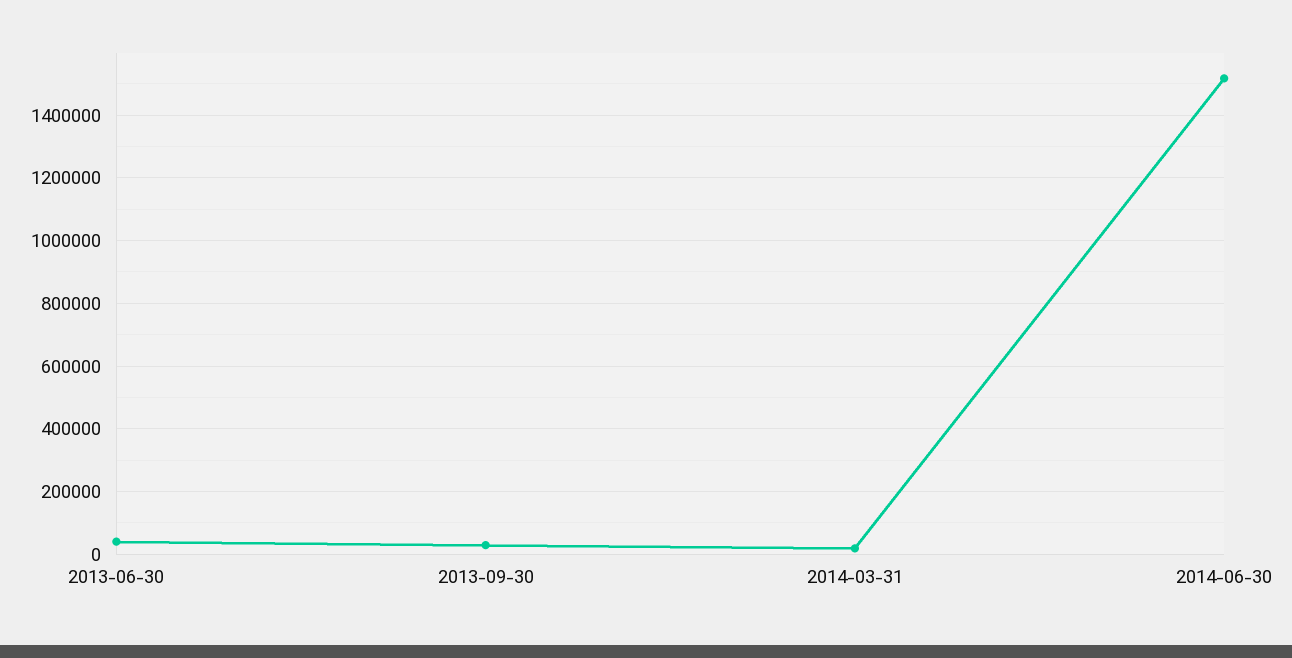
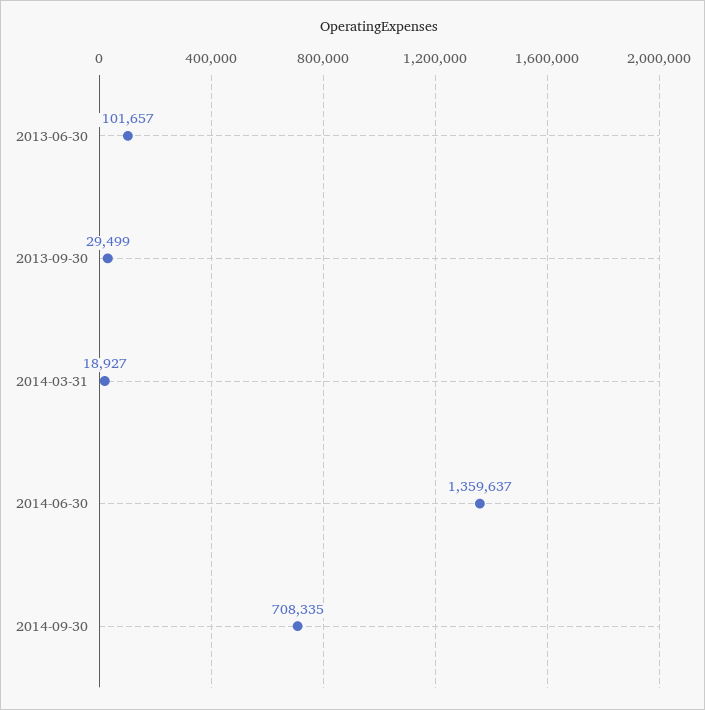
2013-06-30: 40000 -> 101657
2014-06-30: 1520000 -> 1359637
2014-09-30: none -> 708335

